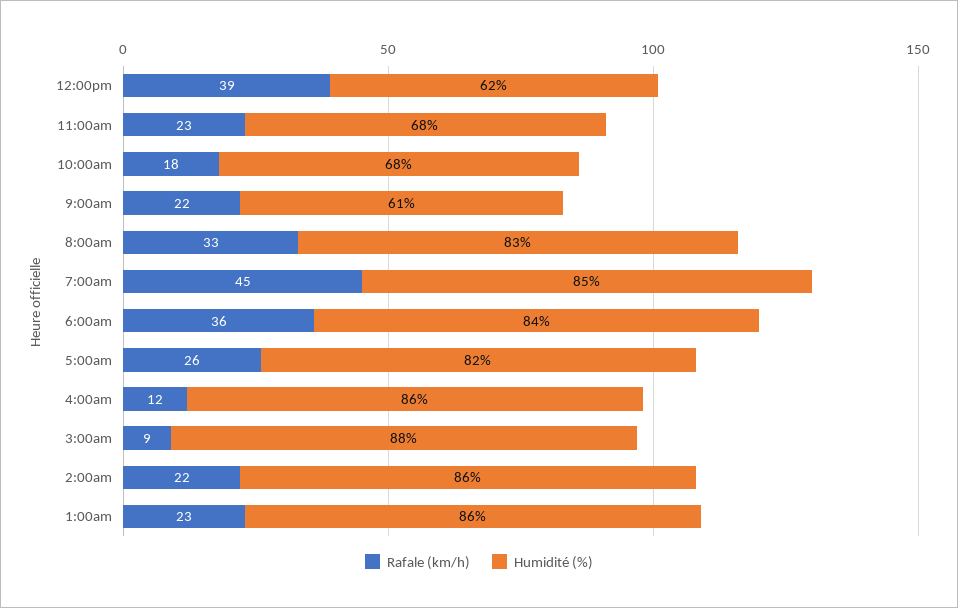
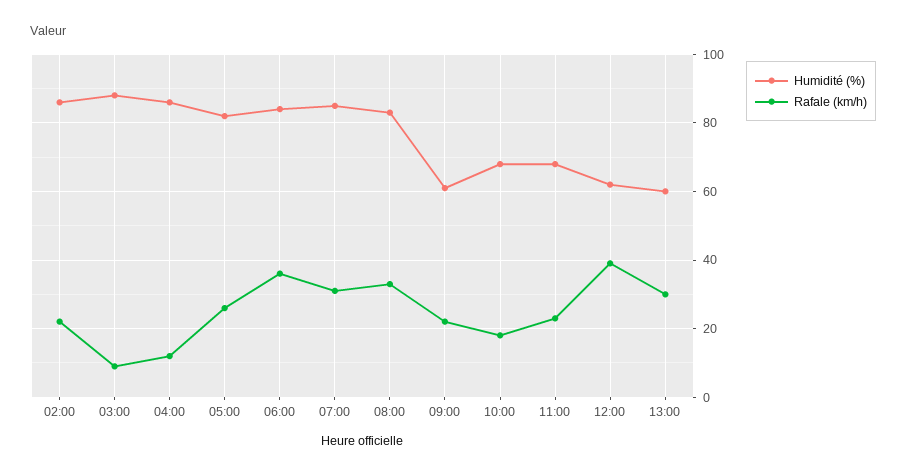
Rafale (km/h), 7:00am: 45 -> 30
Rafale (km/h), 1:00am: 23 -> none
Humidité (%), 1:00am: 86 -> none
Humidité (%), 13:00: none -> 60
Rafale (km/h), 13:00: none -> 30

